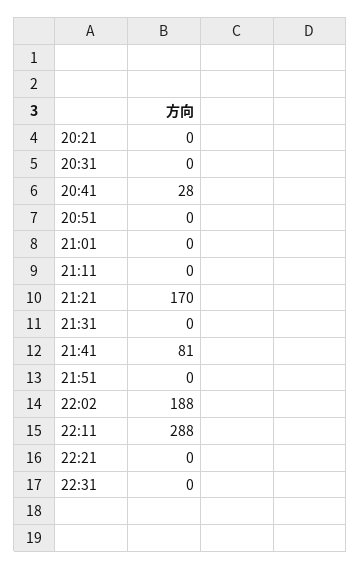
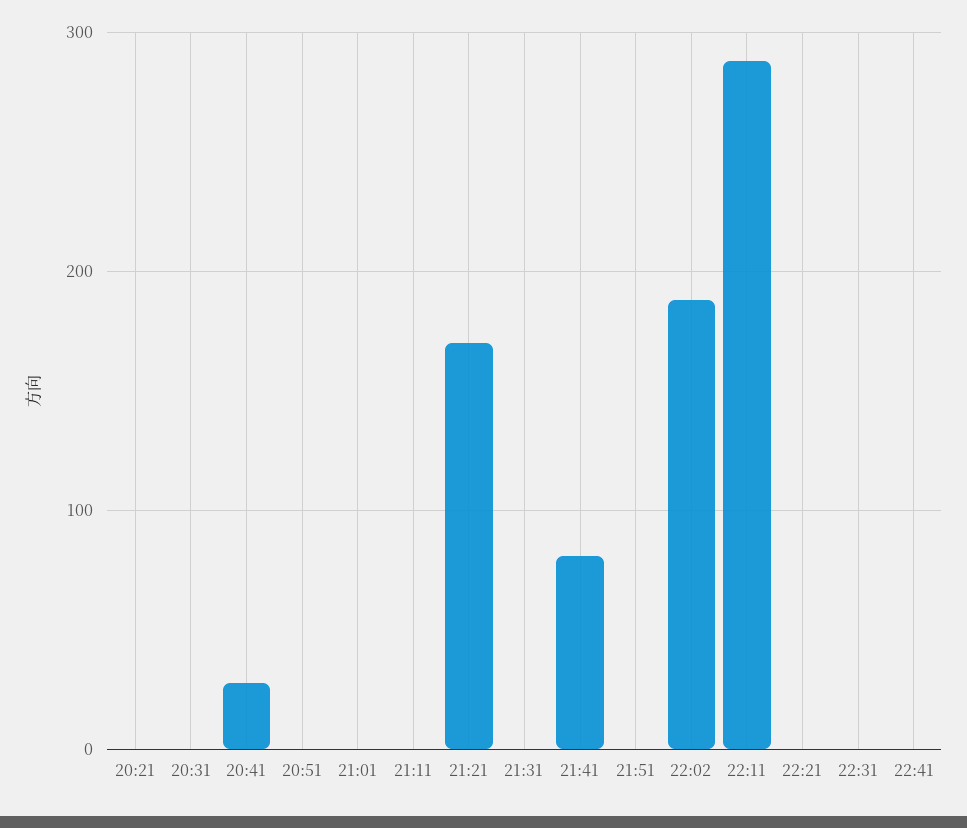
22:41: none -> 0

